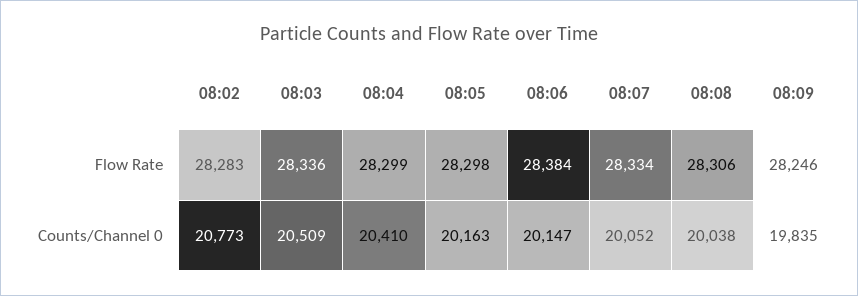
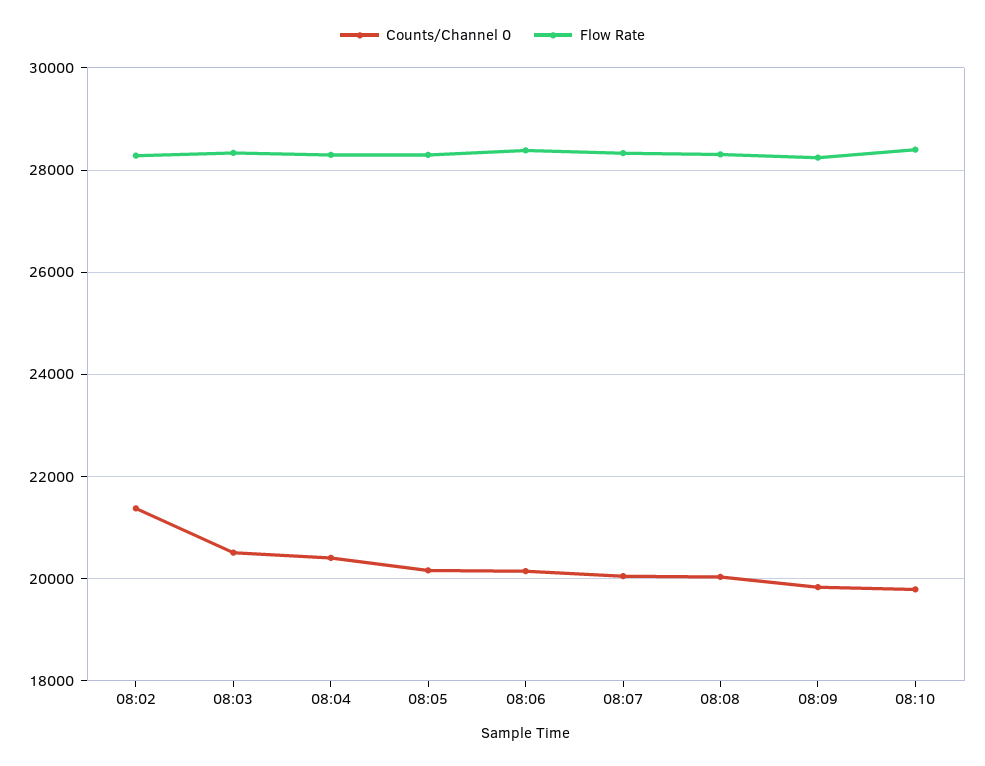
Counts/Channel 0, 08:02: 20773 -> 21400
Counts/Channel 0, 08:10: none -> 19800
Flow Rate, 08:10: none -> 28400

